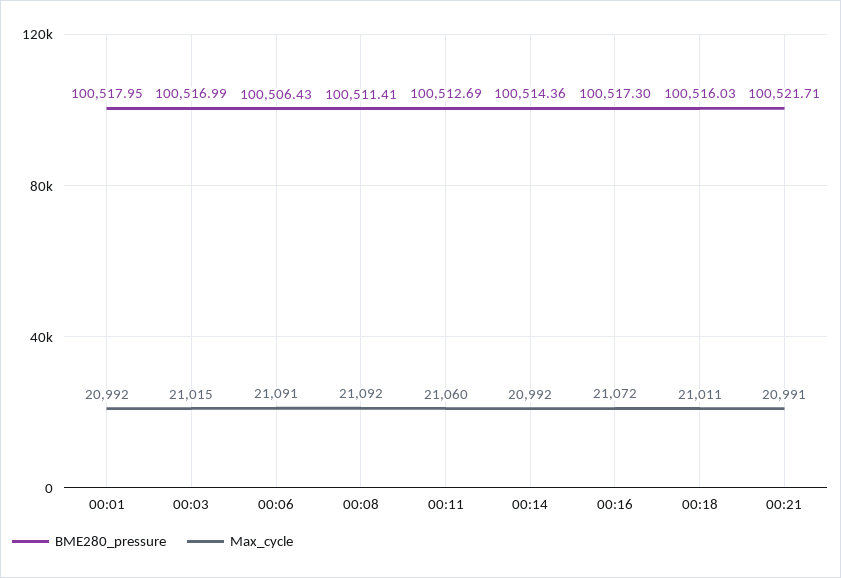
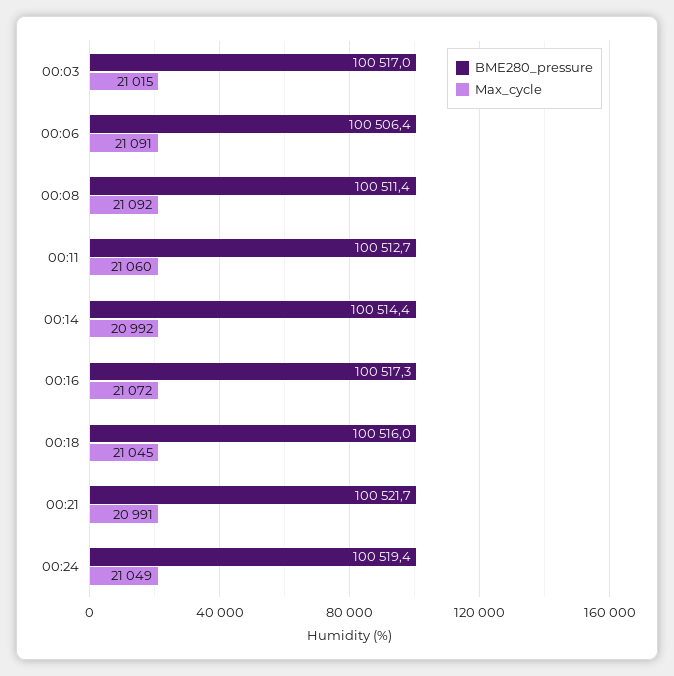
BME280_pressure, 00:01: 100517.95 -> none
Max_cycle, 00:01: 20992 -> none
Max_cycle, 00:18: 21011 -> 21045
BME280_pressure, 00:24: none -> 100519.4
Max_cycle, 00:24: none -> 21049

